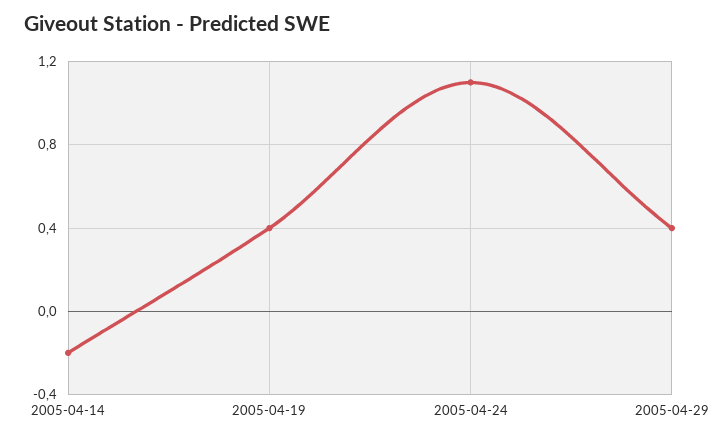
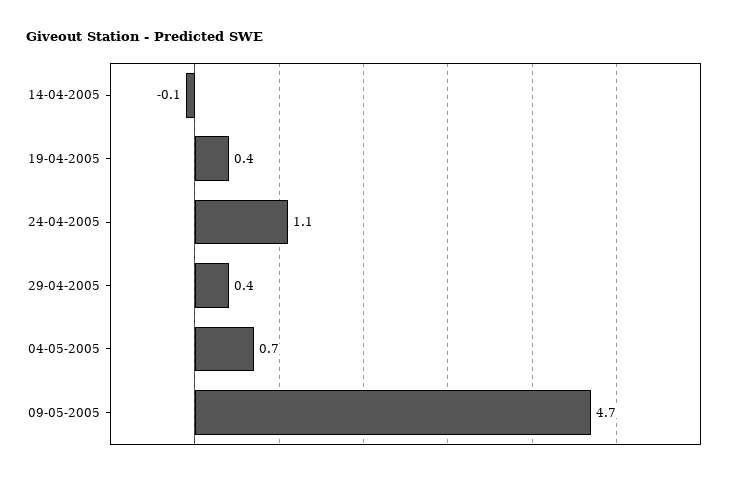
2005-04-14: -0.2 -> -0.1
04-05-2005: none -> 0.7
09-05-2005: none -> 4.7

